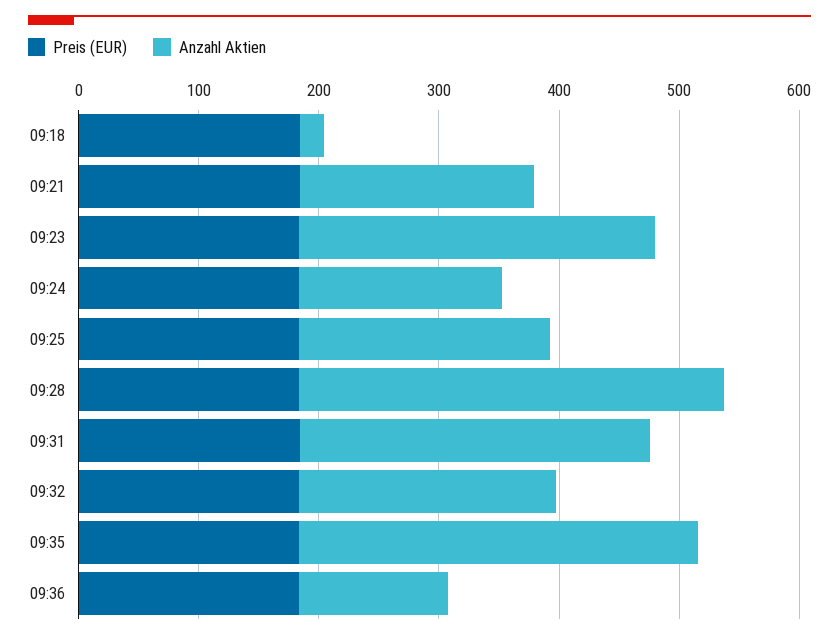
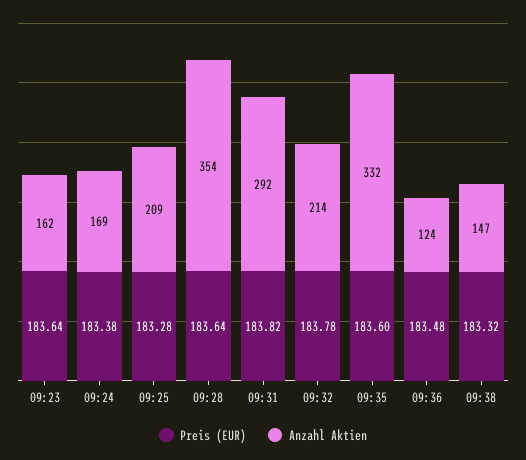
Preis (EUR), 09:18: 180 -> none
Anzahl Aktien, 09:18: 20 -> none
Preis (EUR), 09:21: 180 -> none
Anzahl Aktien, 09:21: 200 -> none
Anzahl Aktien, 09:23: 300 -> 162
Preis (EUR), 09:38: none -> 183.32
Anzahl Aktien, 09:38: none -> 147

